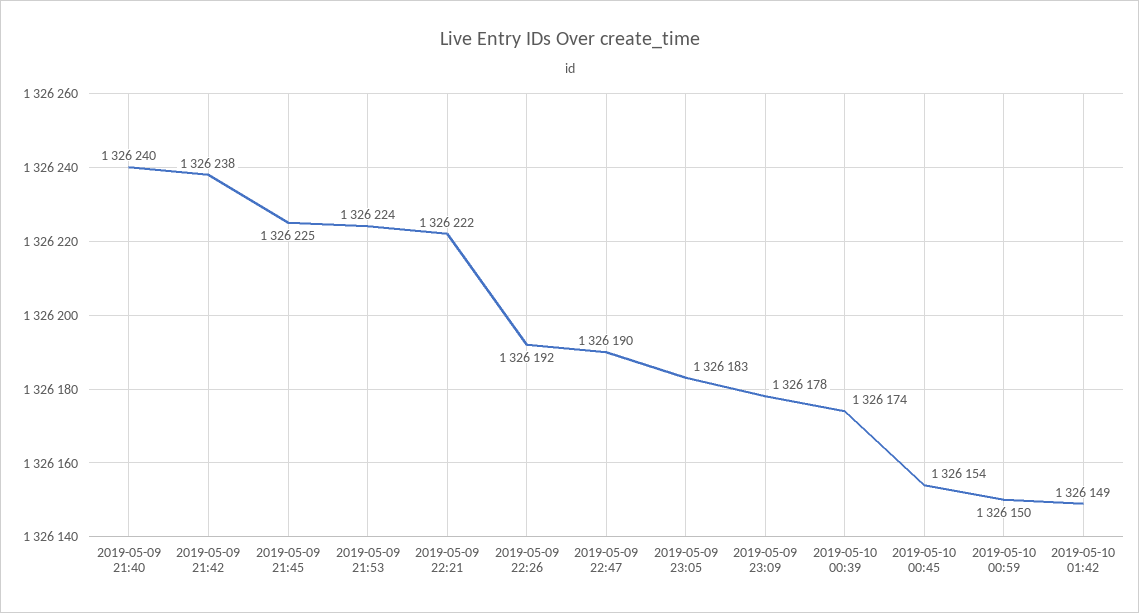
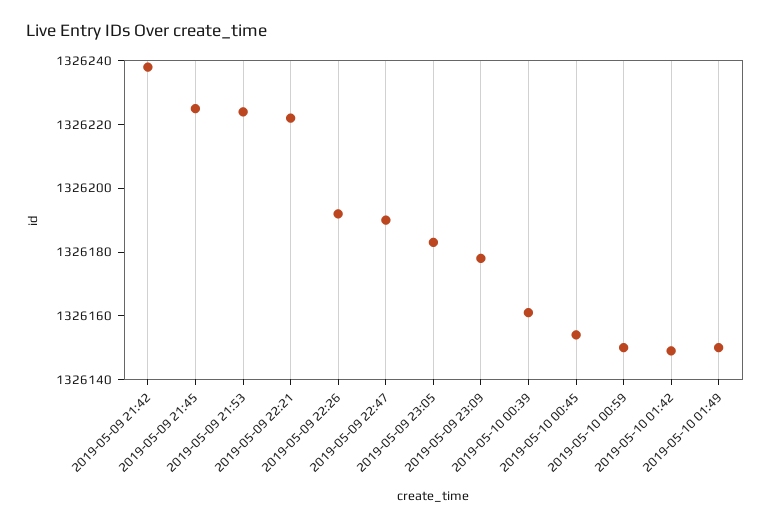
2019-05-09 21:40: 1326240 -> none
2019-05-10 00:39: 1326174 -> 1326160
2019-05-10 01:49: none -> 1326150

